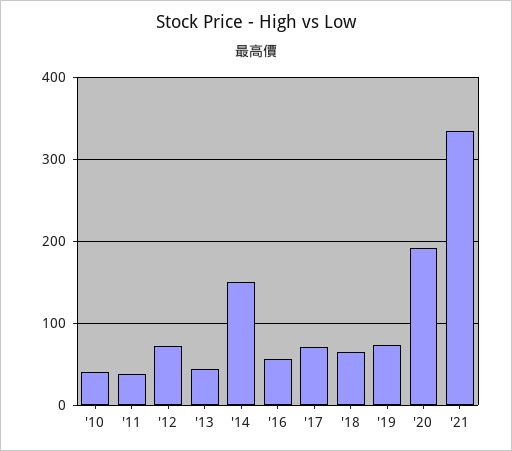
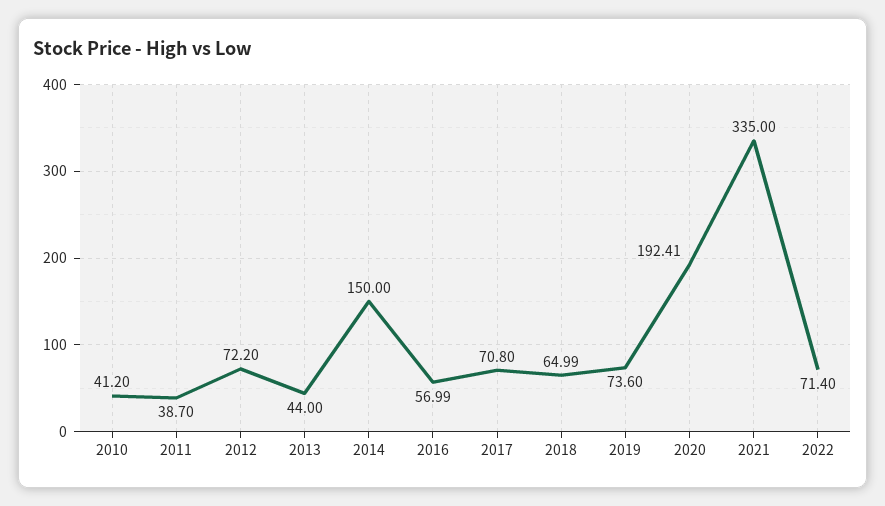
2022: none -> 71.4

